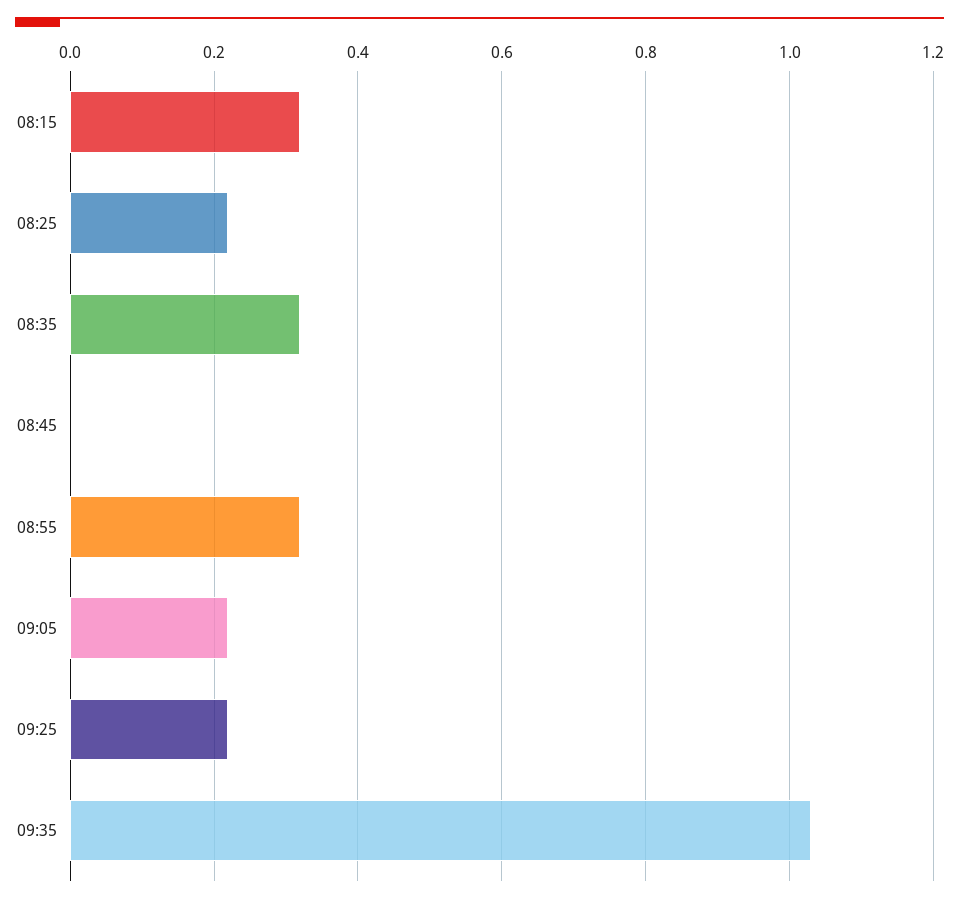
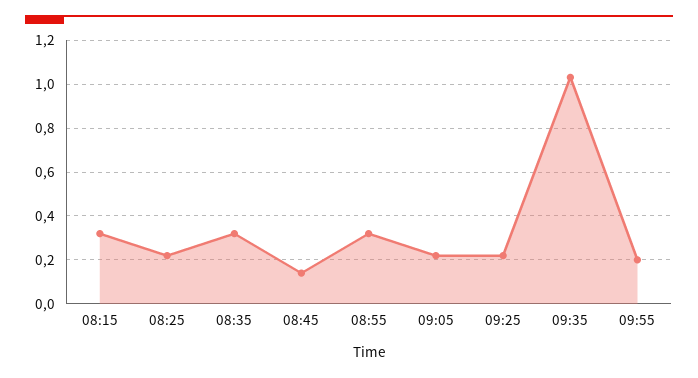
08:45: 0 -> 0.15
09:55: none -> 0.2

